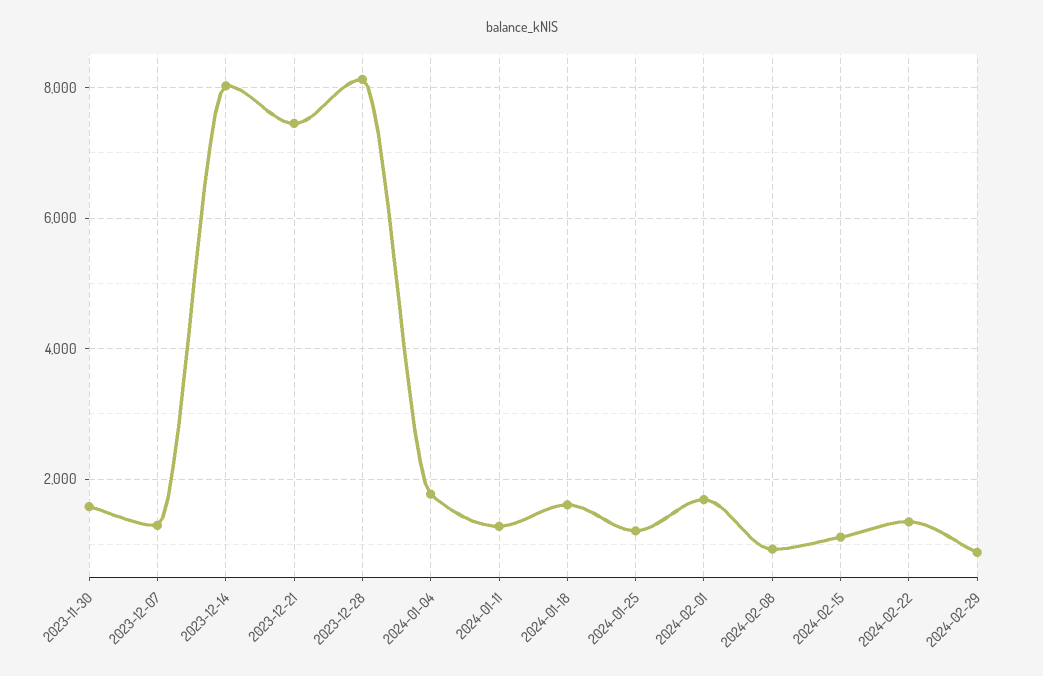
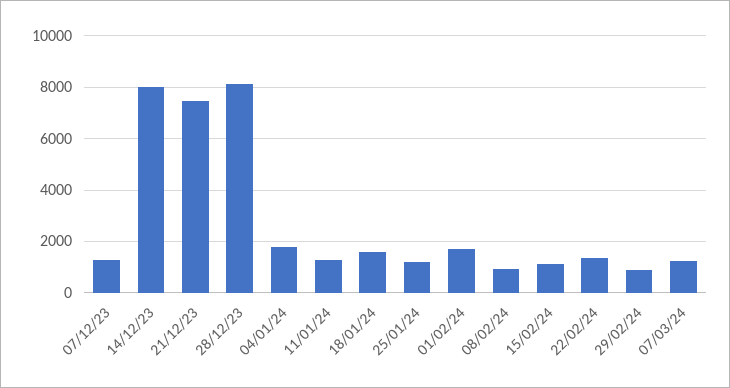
2023-11-30: 1600 -> none
07/03/24: none -> 1250

